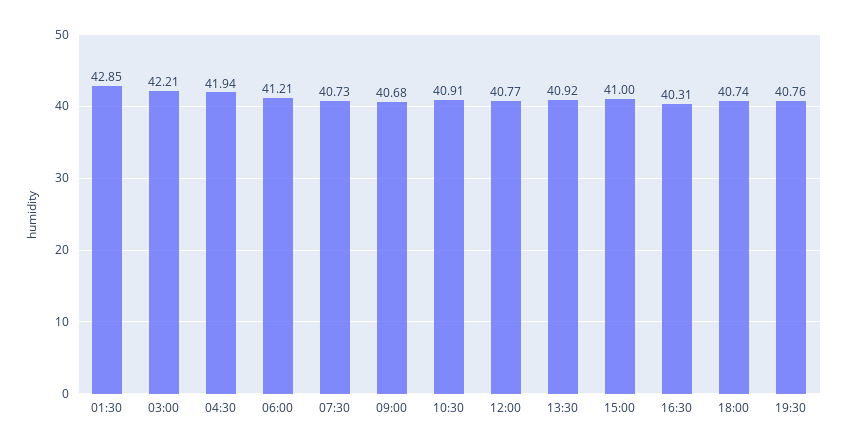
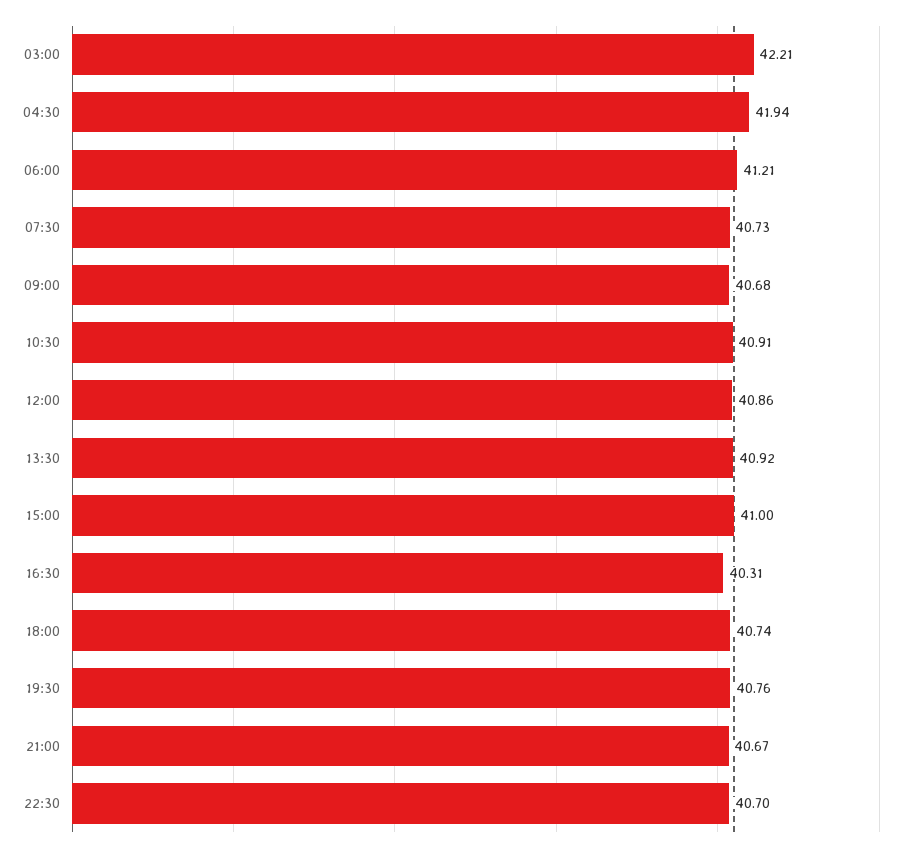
01:30: 42.85 -> none
12:00: 40.77 -> 40.86
21:00: none -> 40.67
22:30: none -> 40.7

